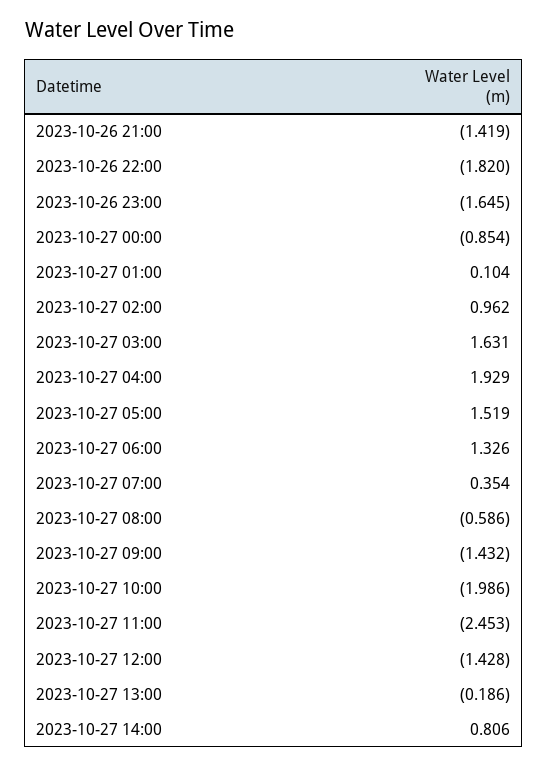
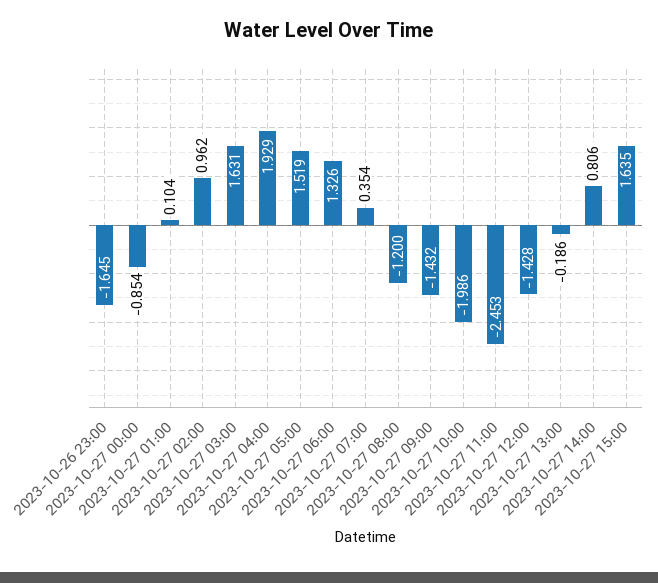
2023-10-26 21:00: -1.419 -> none
2023-10-26 22:00: -1.82 -> none
2023-10-27 08:00: -0.586 -> -1.2
2023-10-27 15:00: none -> 1.635

